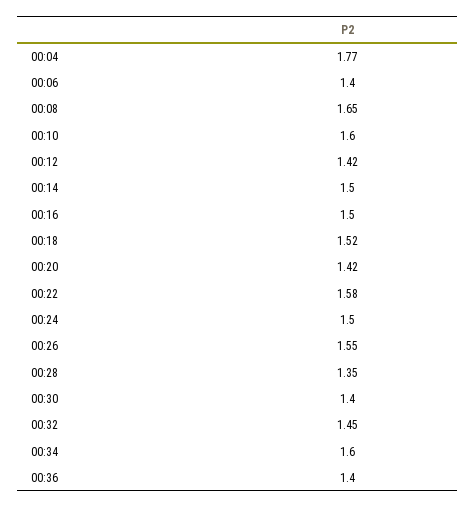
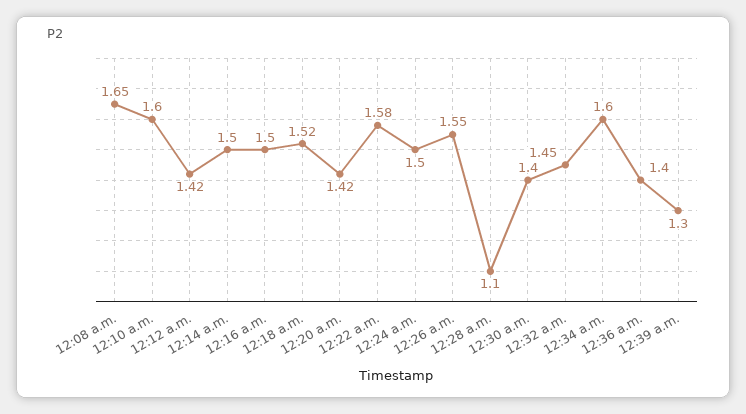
00:04: 1.77 -> none
00:06: 1.4 -> none
00:28: 1.35 -> 1.1
12:39 a.m.: none -> 1.3

